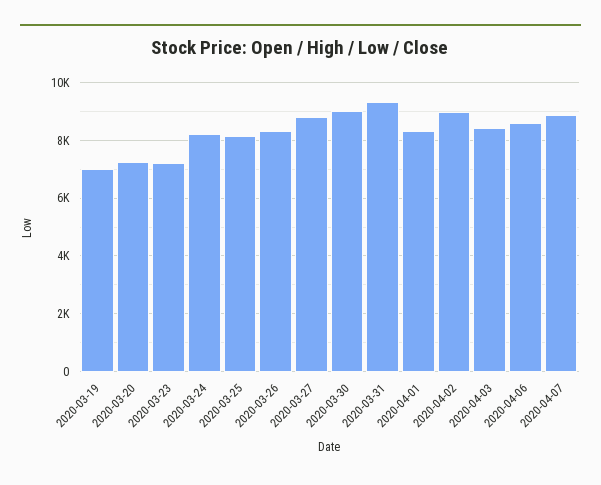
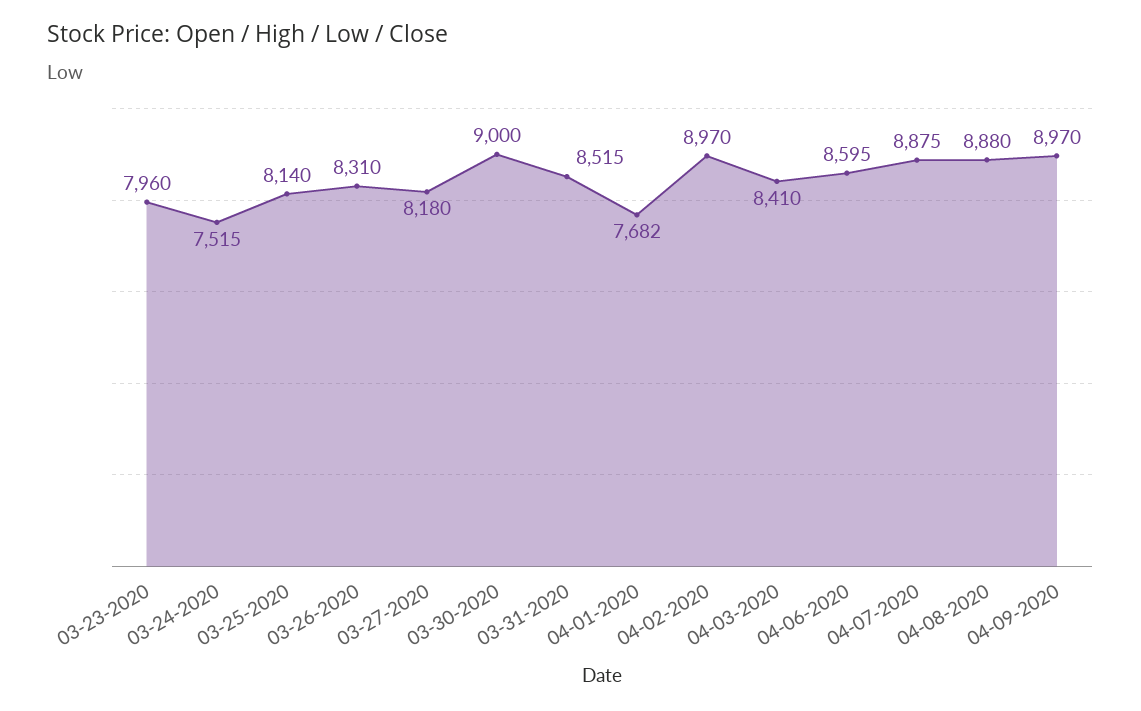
2020-03-19: 7000 -> none
2020-03-20: 7250 -> none
2020-03-23: 7250 -> 7960
2020-03-24: 8250 -> 7515
2020-03-27: 8750 -> 8180
2020-03-31: 9250 -> 8515
2020-04-01: 8250 -> 7682
04-08-2020: none -> 8880
04-09-2020: none -> 8970

